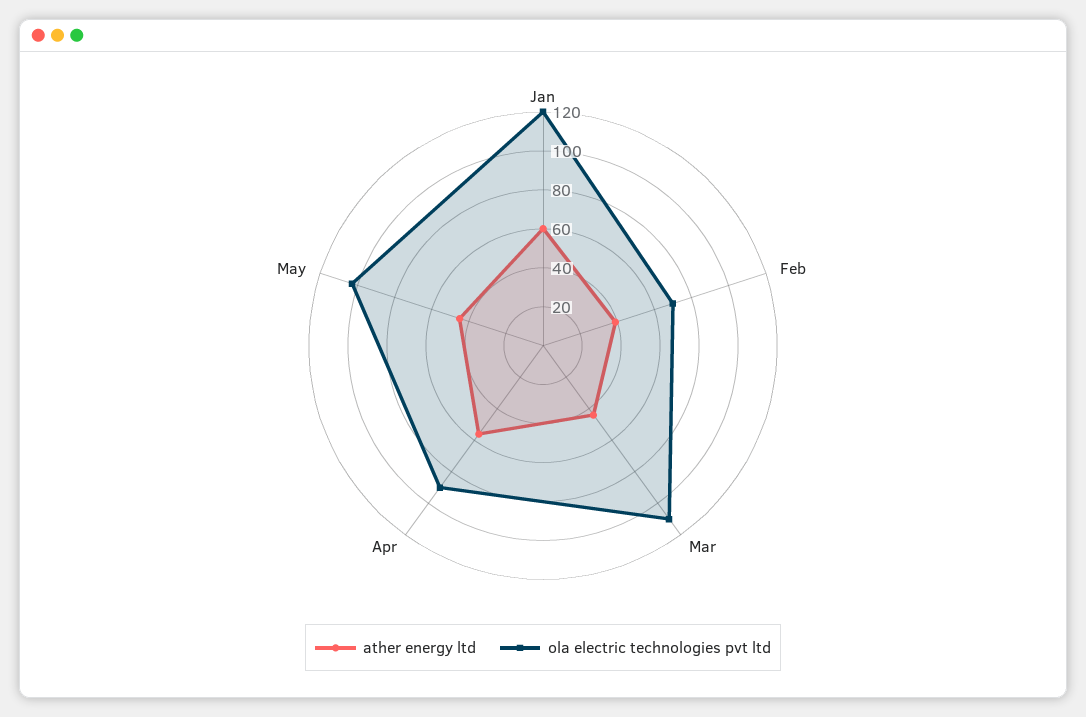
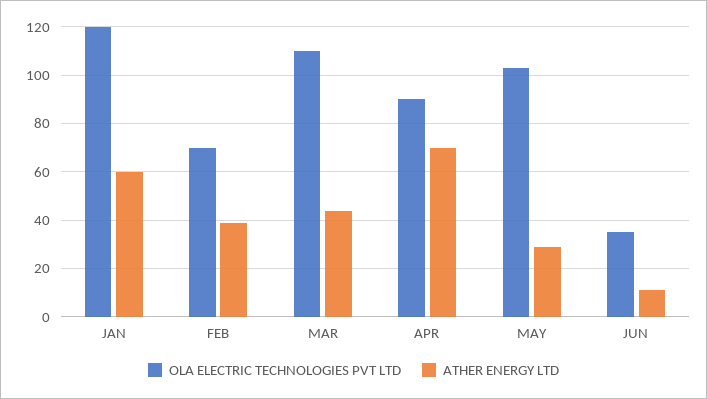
ather energy ltd, Apr: 55 -> 70
ather energy ltd, May: 45 -> 30
ola electric technologies pvt ltd, JUN: none -> 35
ather energy ltd, JUN: none -> 10

